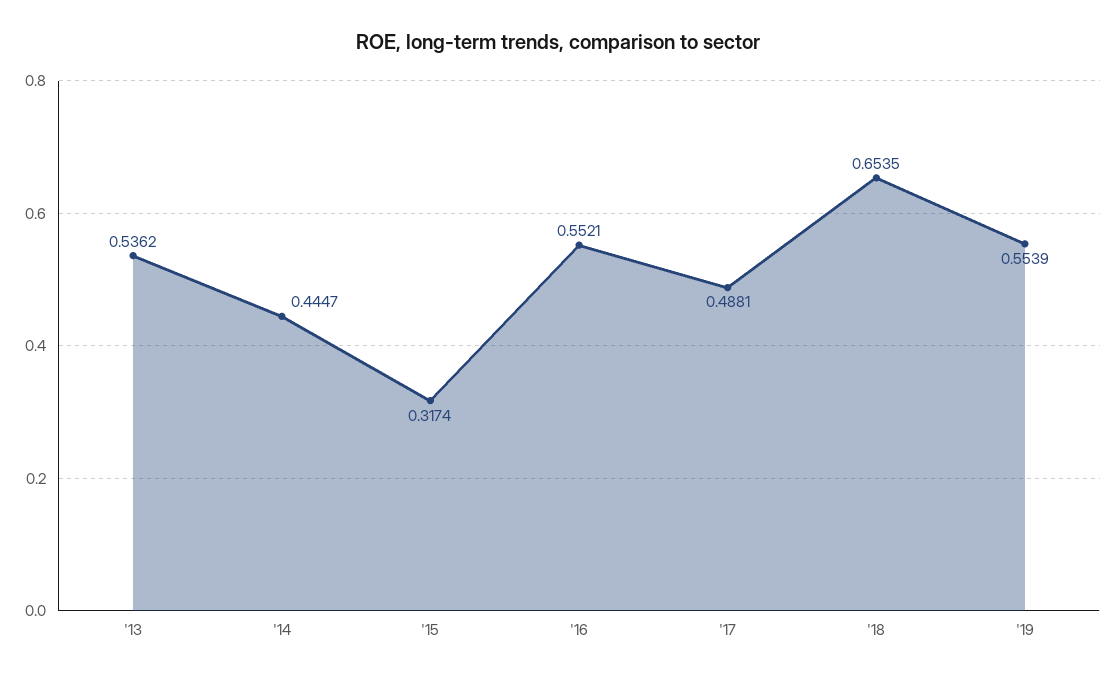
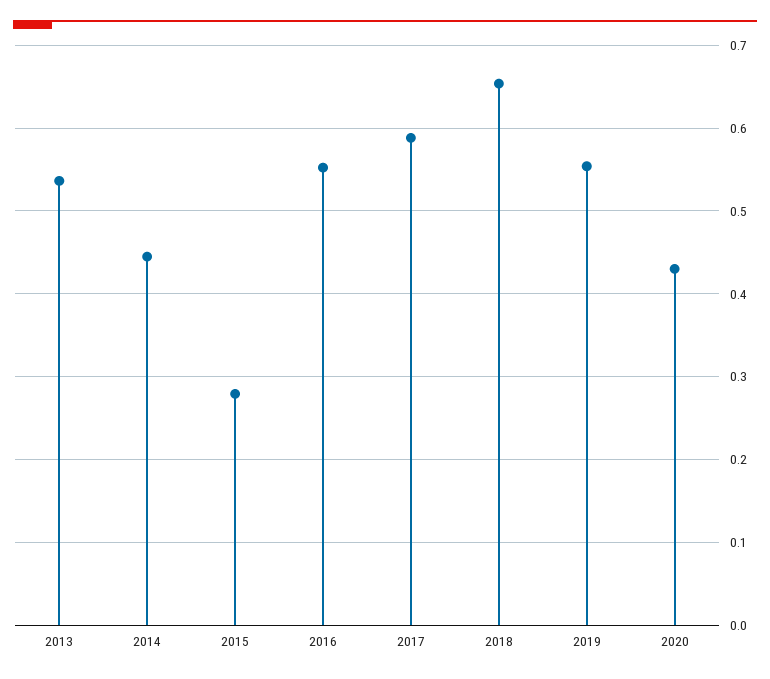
'15: 0.3174 -> 0.28
'17: 0.4881 -> 0.59
2020: none -> 0.43

